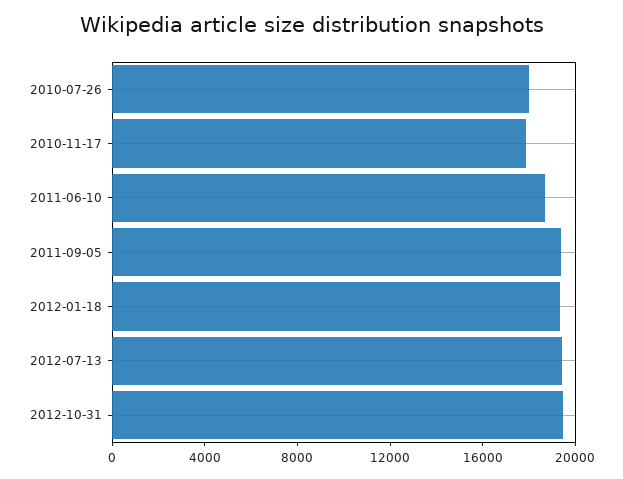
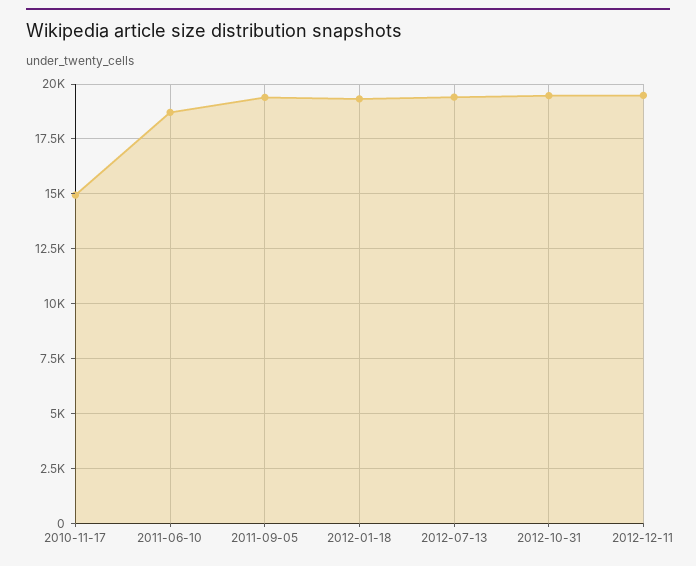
2010-07-26: 18000 -> none
2010-11-17: 18000 -> 15000
2012-12-11: none -> 19500

